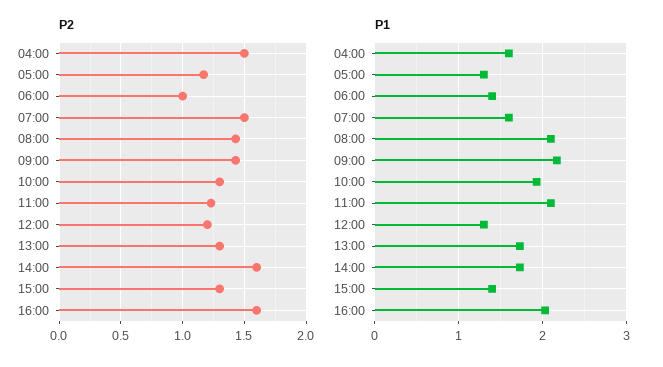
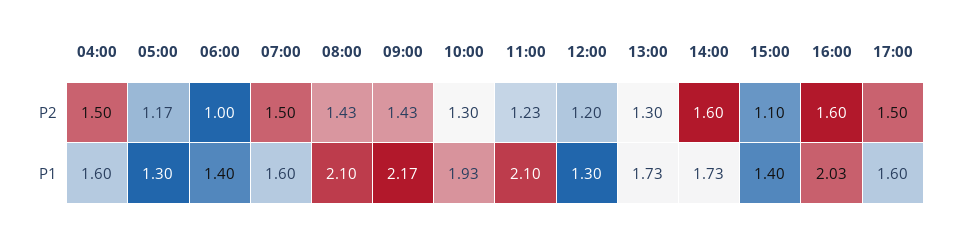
P2, 15:00: 1.3 -> 1.1
P2, 17:00: none -> 1.5
P1, 17:00: none -> 1.6

